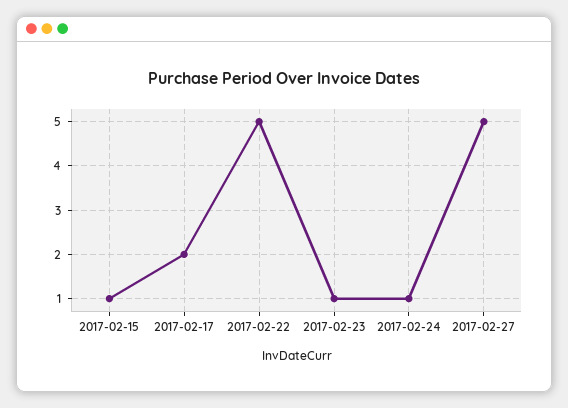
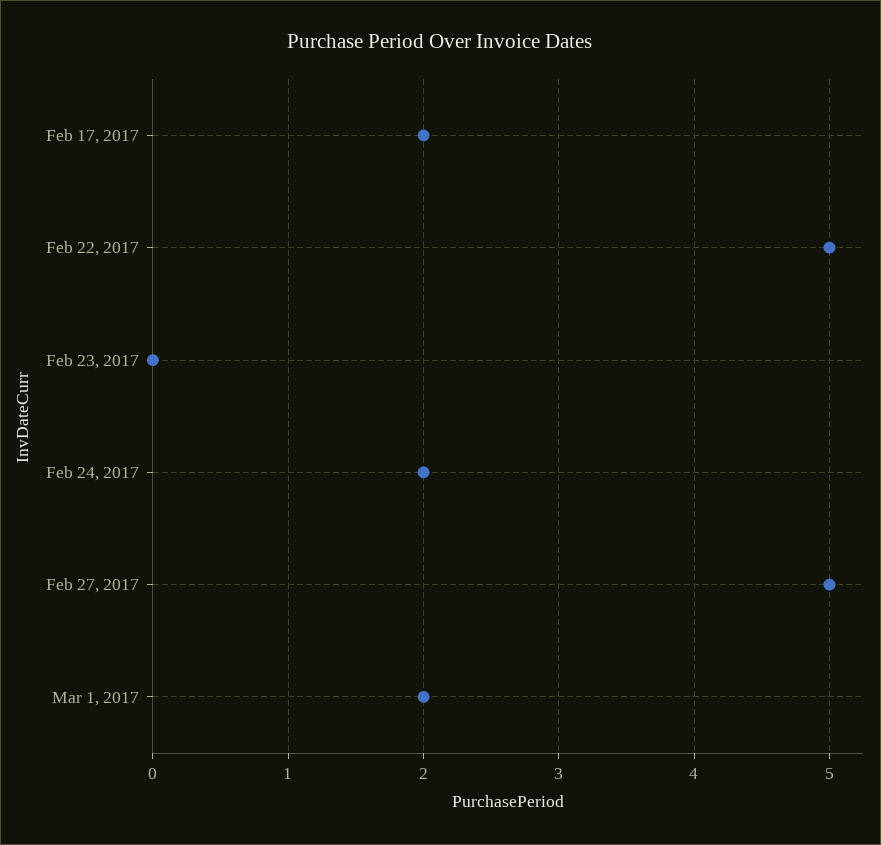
2017-02-15: 1 -> none
2017-02-23: 1 -> 0
2017-02-24: 1 -> 2
Mar 1, 2017: none -> 2

